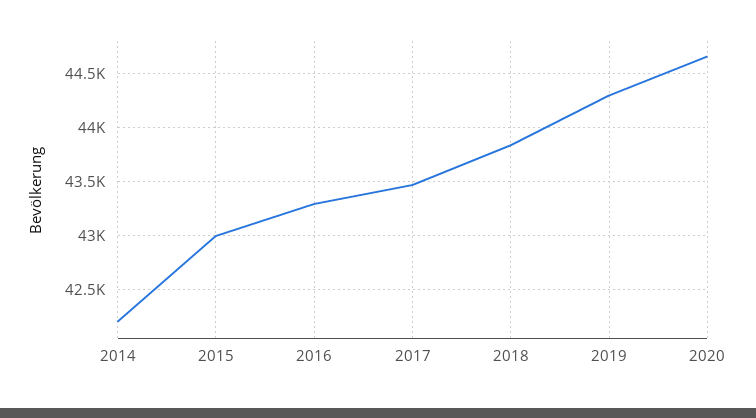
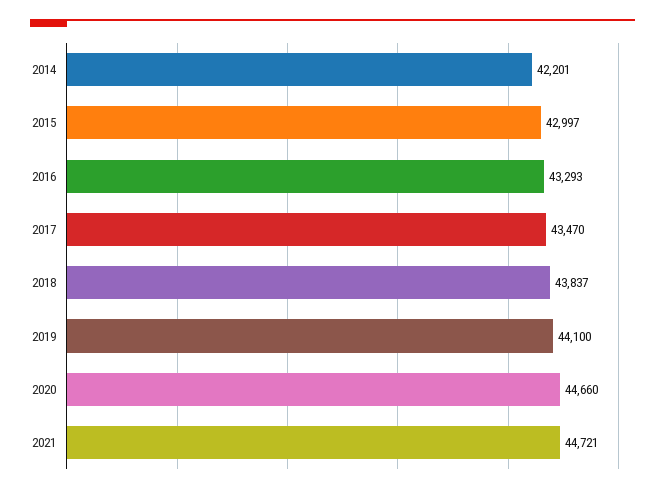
2019: 44300 -> 44100
2021: none -> 44721

